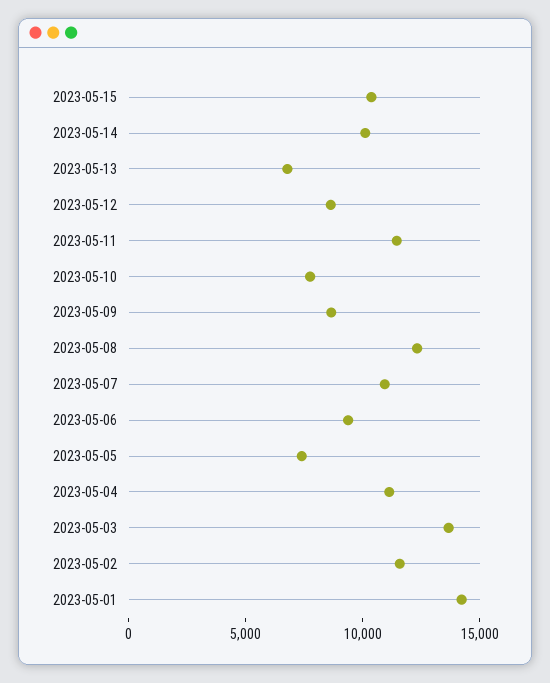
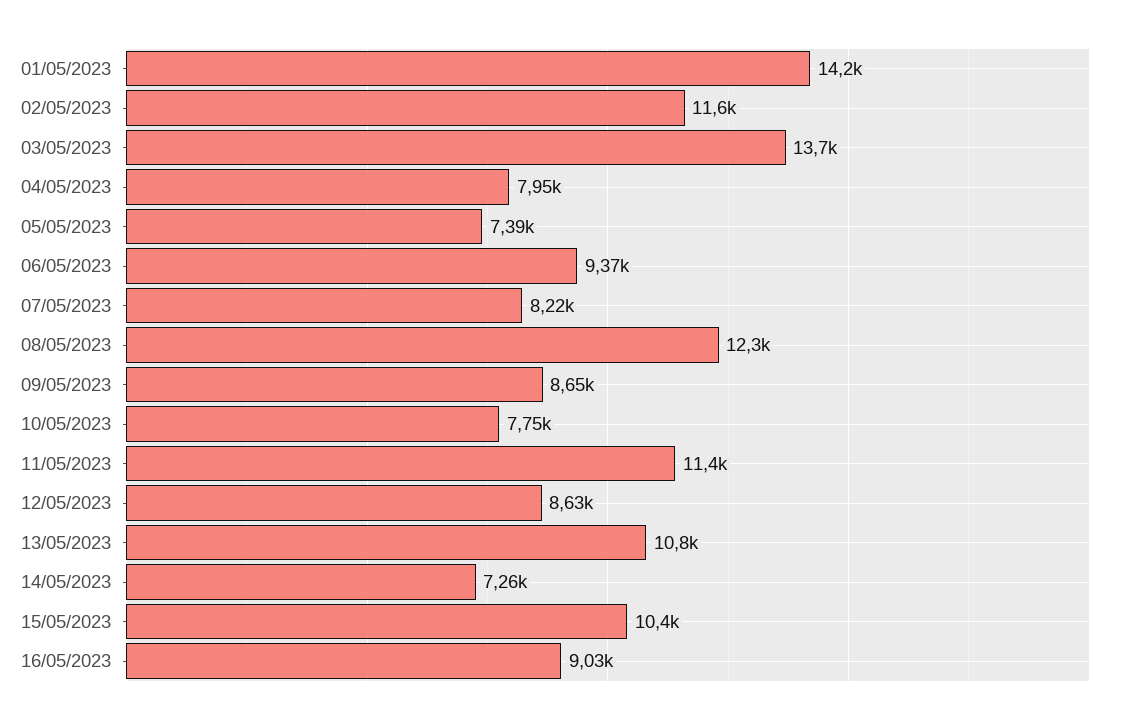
2023-05-14: 10000 -> 7260
2023-05-13: 7000 -> 10800
2023-05-07: 11000 -> 8220
2023-05-04: 11000 -> 7950
16/05/2023: none -> 9030

